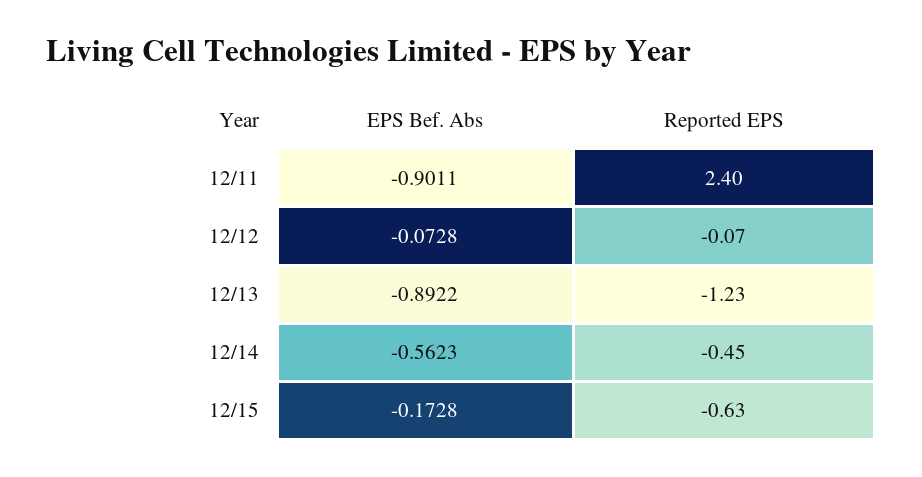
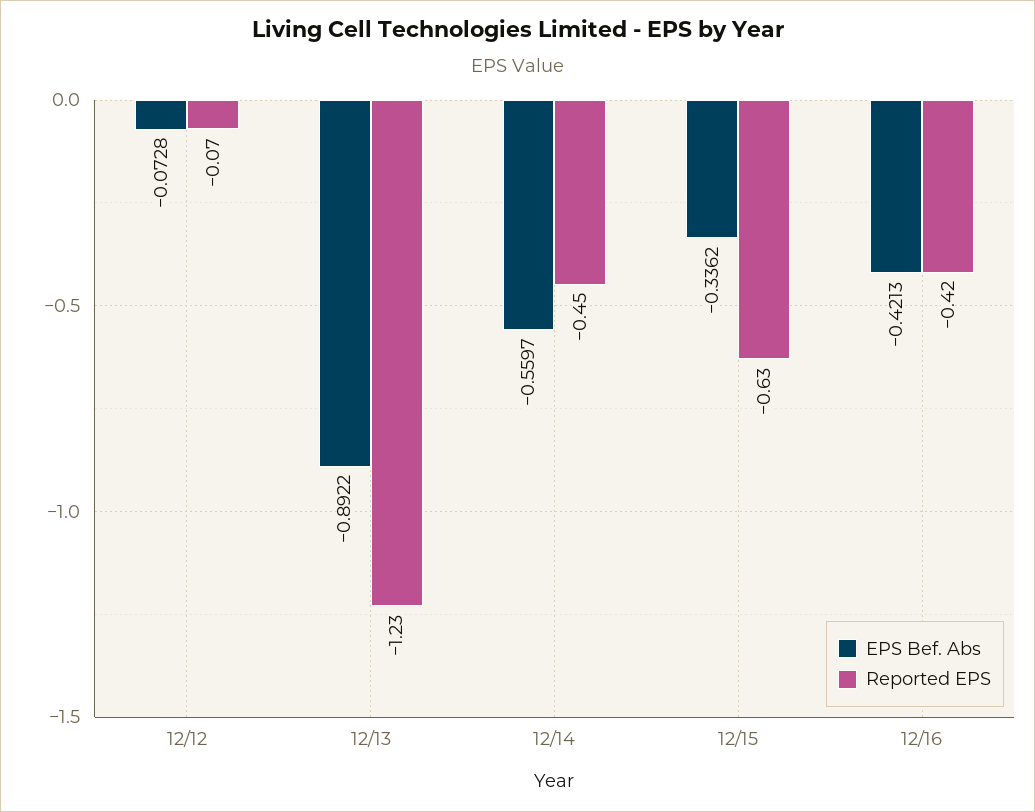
EPS Bef. Abs, 12/11: -0.9011 -> none
Reported EPS, 12/11: 2.4 -> none
EPS Bef. Abs, 12/14: -0.5623 -> -0.5597
EPS Bef. Abs, 12/15: -0.1728 -> -0.3362
EPS Bef. Abs, 12/16: none -> -0.4213
Reported EPS, 12/16: none -> -0.42

